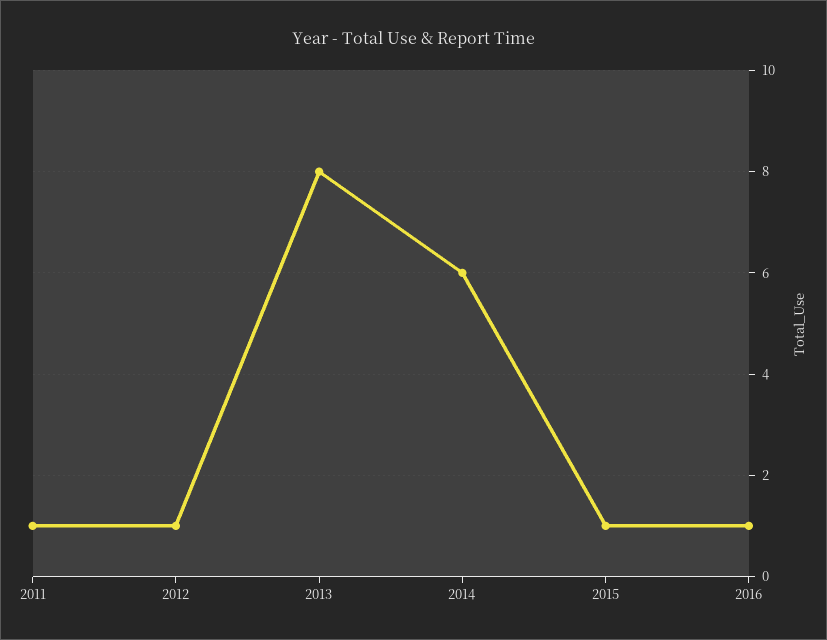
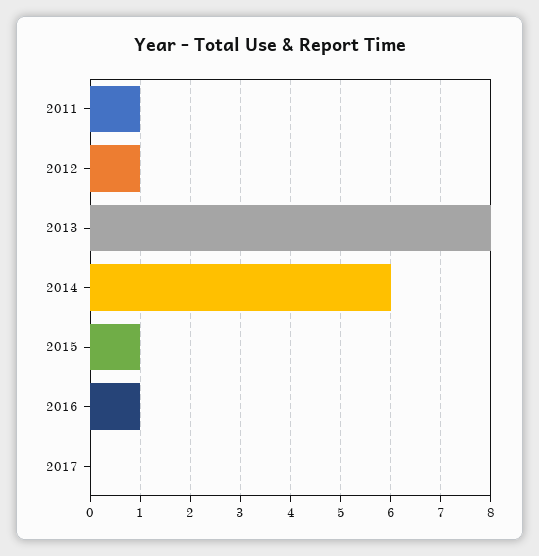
2017: none -> 0

